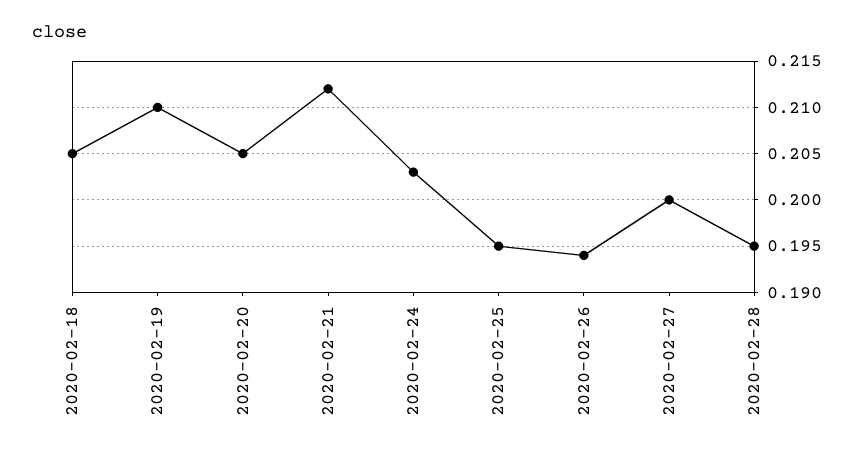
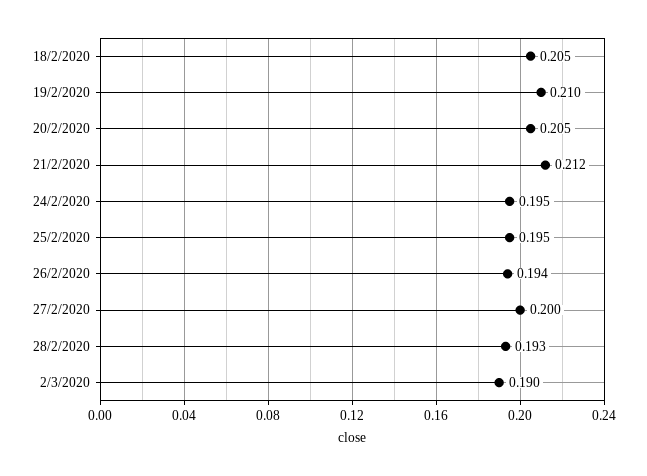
2020-02-24: 0.203 -> 0.195
2020-02-28: 0.195 -> 0.193
2/3/2020: none -> 0.19

